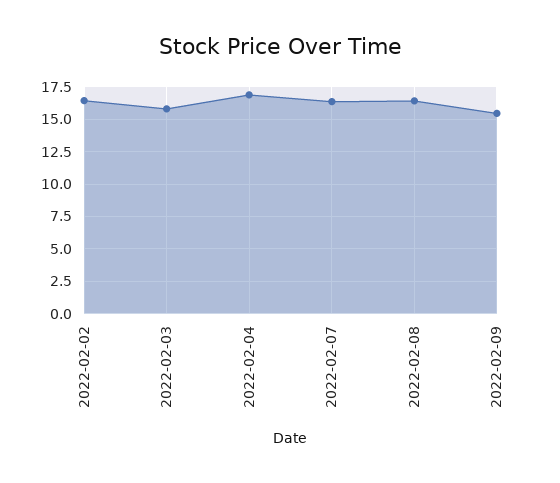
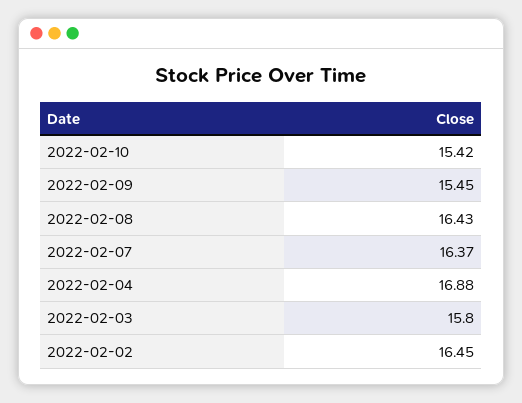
2022-02-10: none -> 15.42

